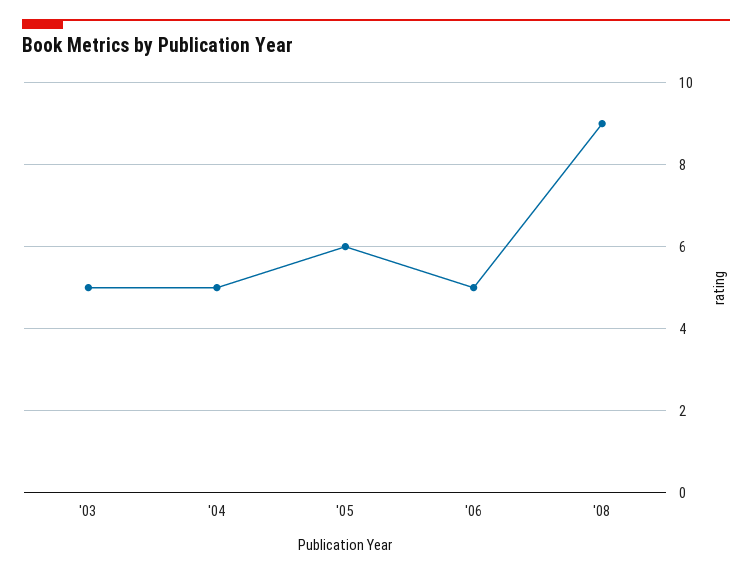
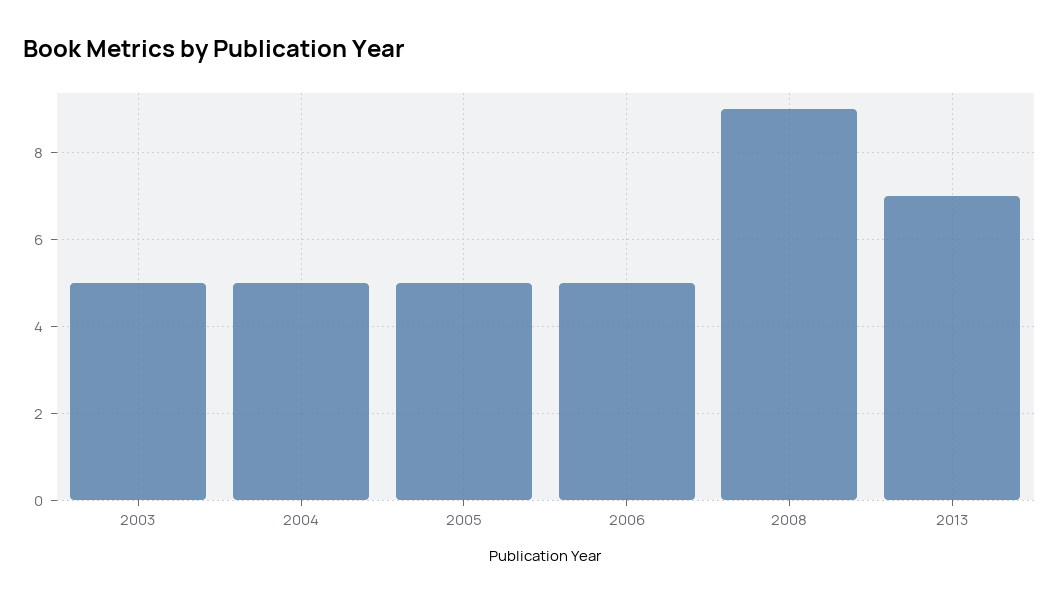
'05: 6 -> 5
2013: none -> 7

